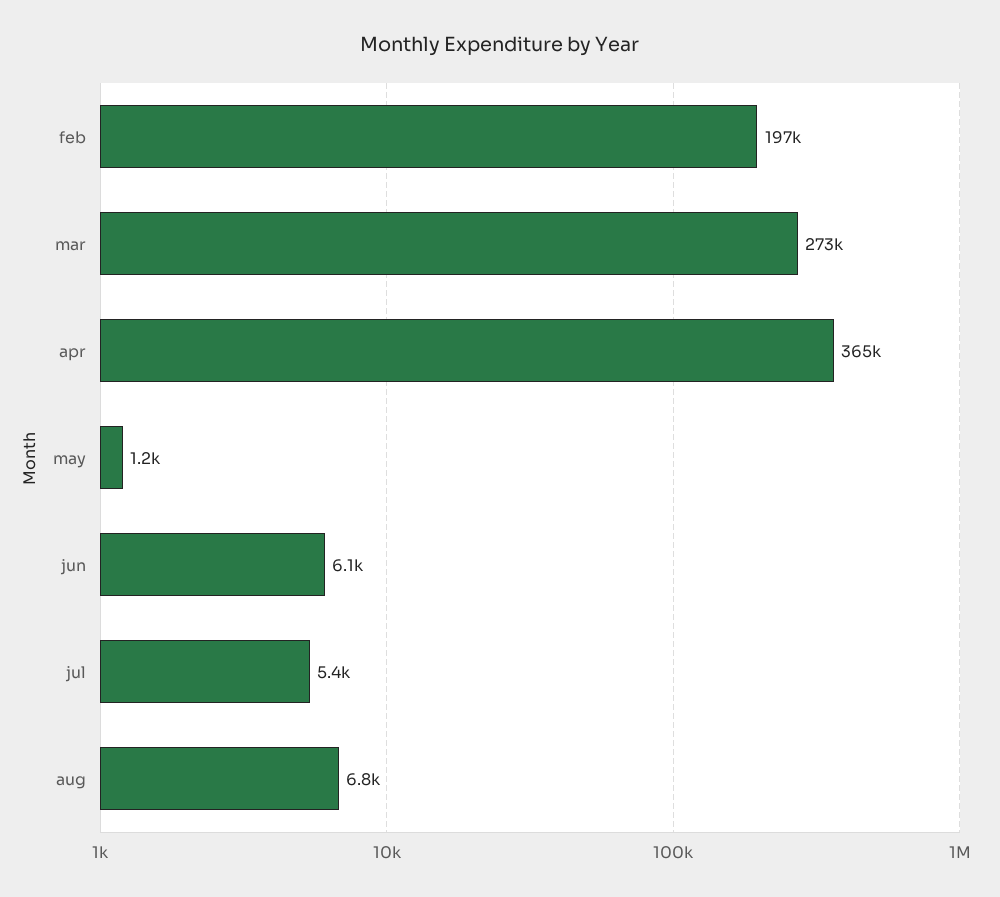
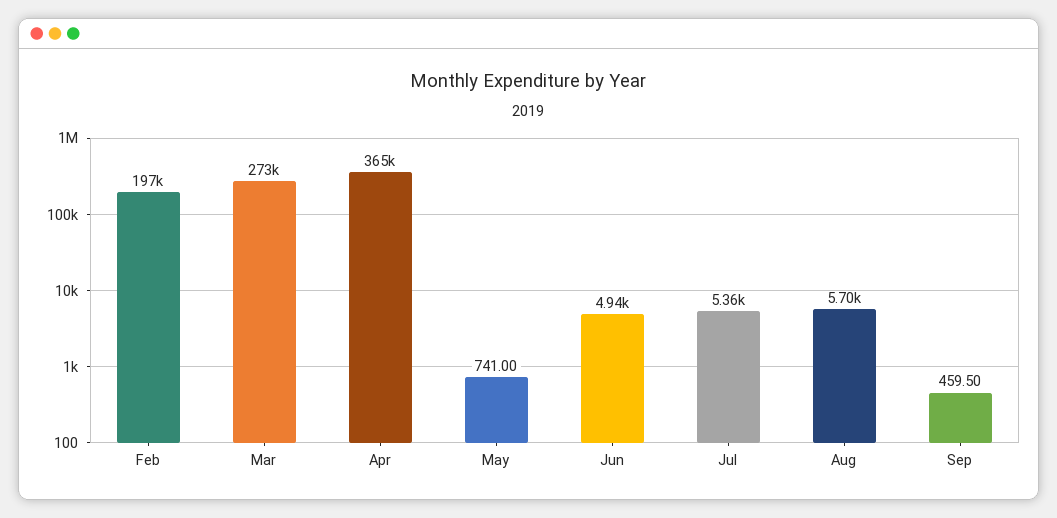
may: 1200 -> 741
jun: 6100 -> 4940
aug: 6800 -> 5700
Sep: none -> 459.5

